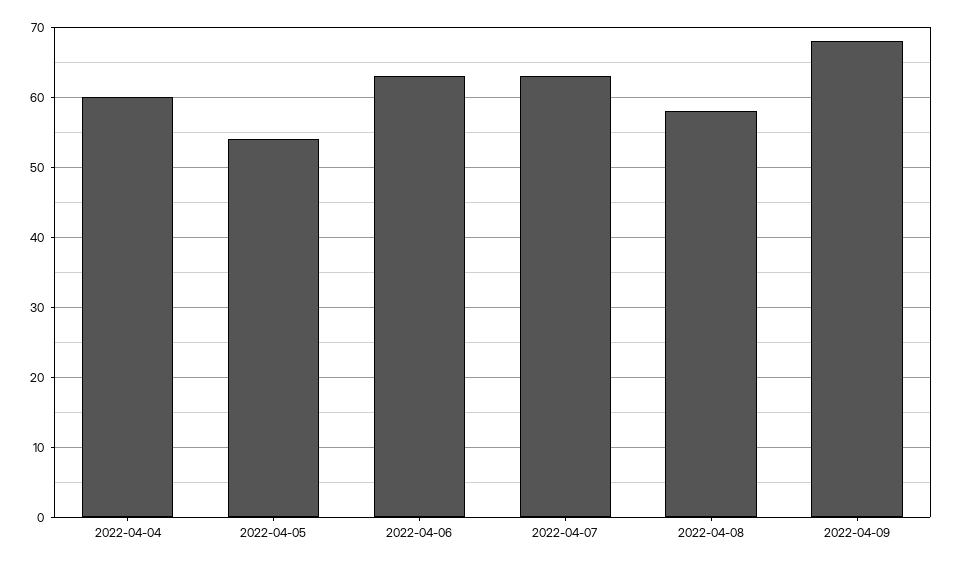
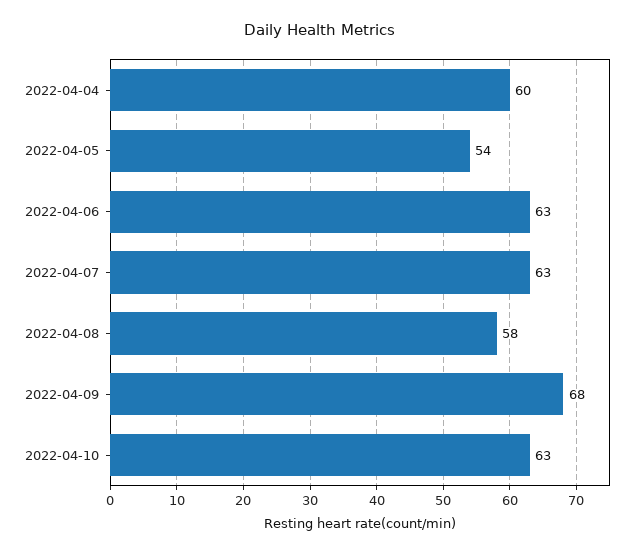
2022-04-10: none -> 63

